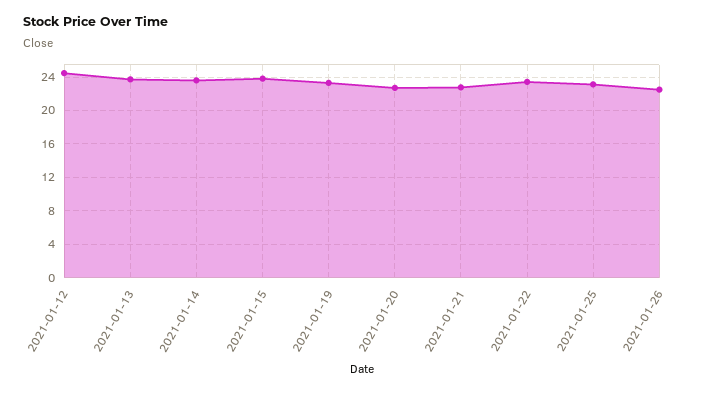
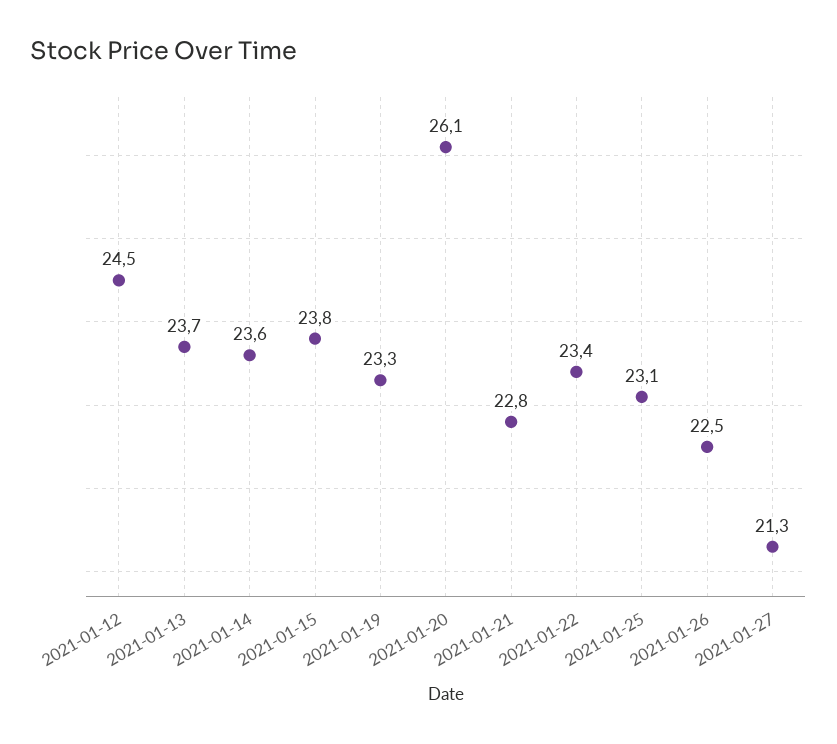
2021-01-20: 23 -> 26.1
2021-01-27: none -> 21.3

